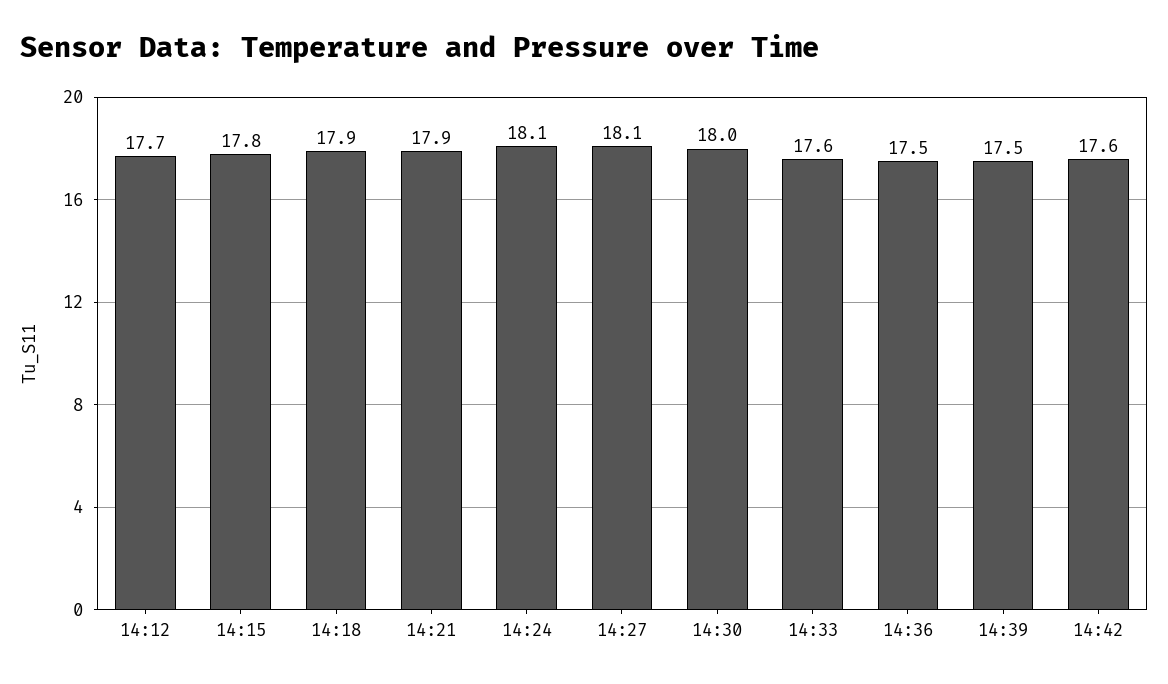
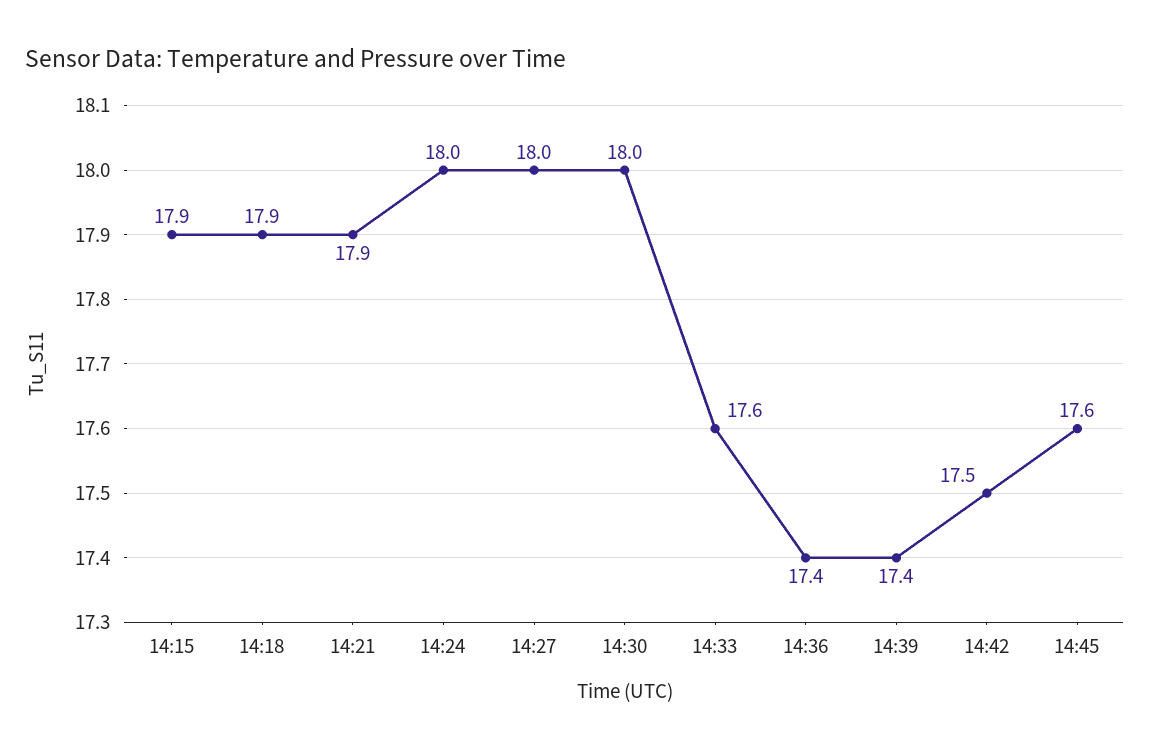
14:12: 17.7 -> none
14:15: 17.8 -> 17.9
14:24: 18.1 -> 18
14:27: 18.1 -> 18
14:36: 17.5 -> 17.4
14:39: 17.5 -> 17.4
14:42: 17.6 -> 17.5
14:45: none -> 17.6

